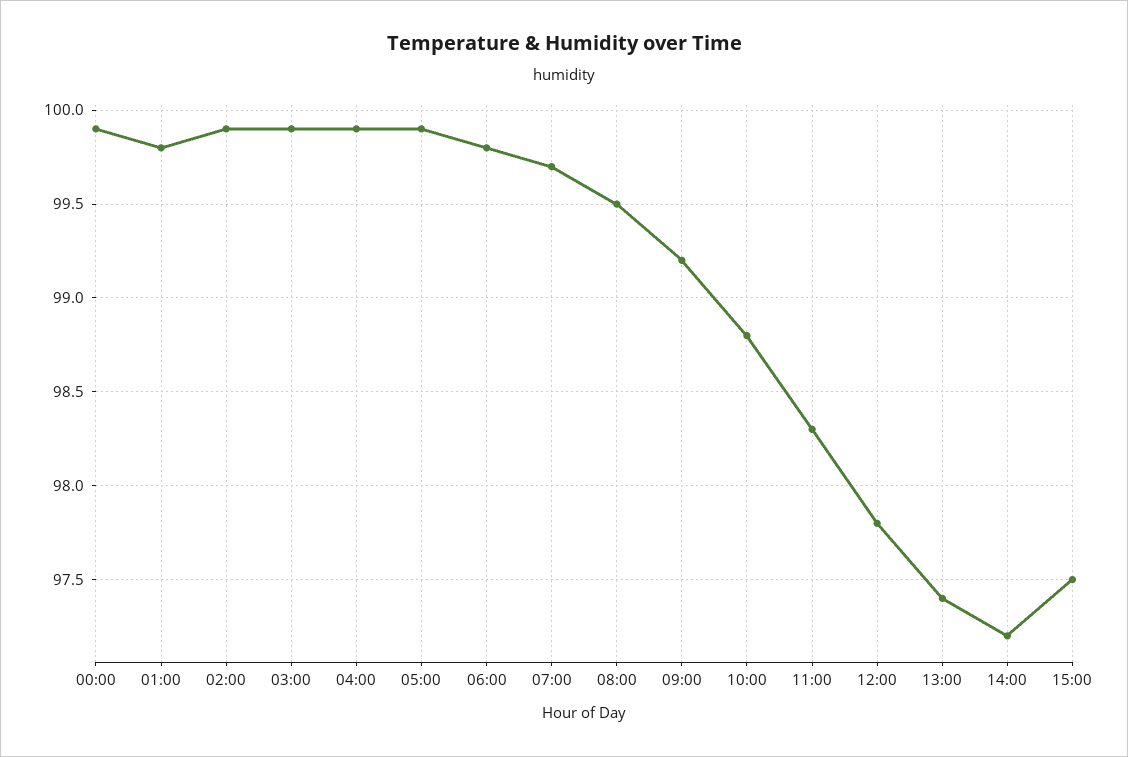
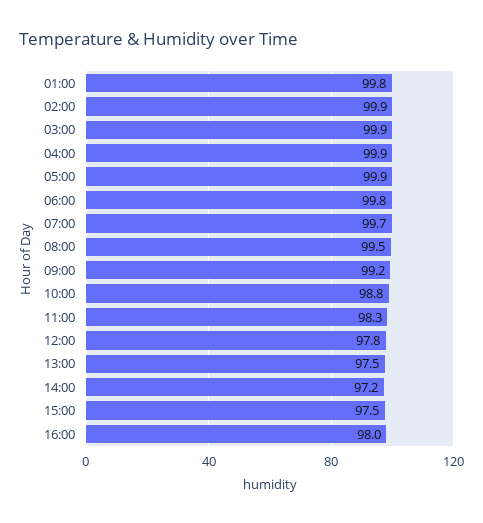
00:00: 99.9 -> none
13:00: 97.4 -> 97.5
16:00: none -> 98

